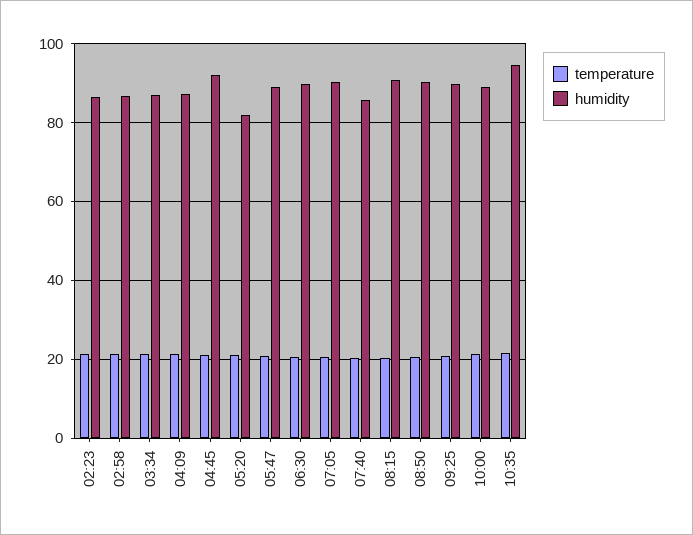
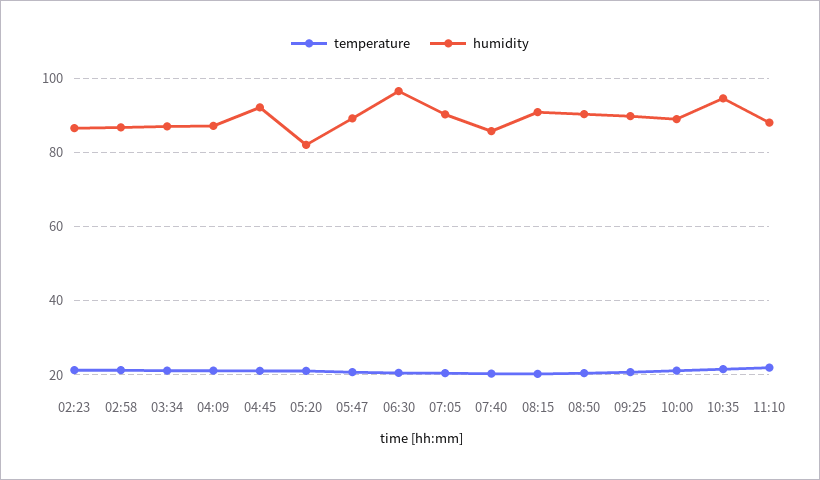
humidity, 06:30: 90 -> 96
temperature, 11:10: none -> 22
humidity, 11:10: none -> 88

